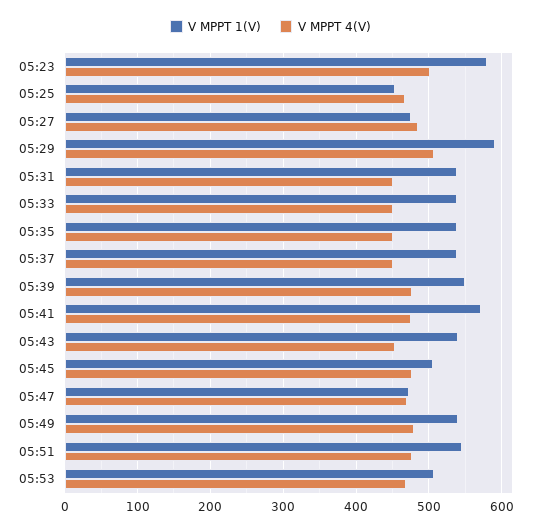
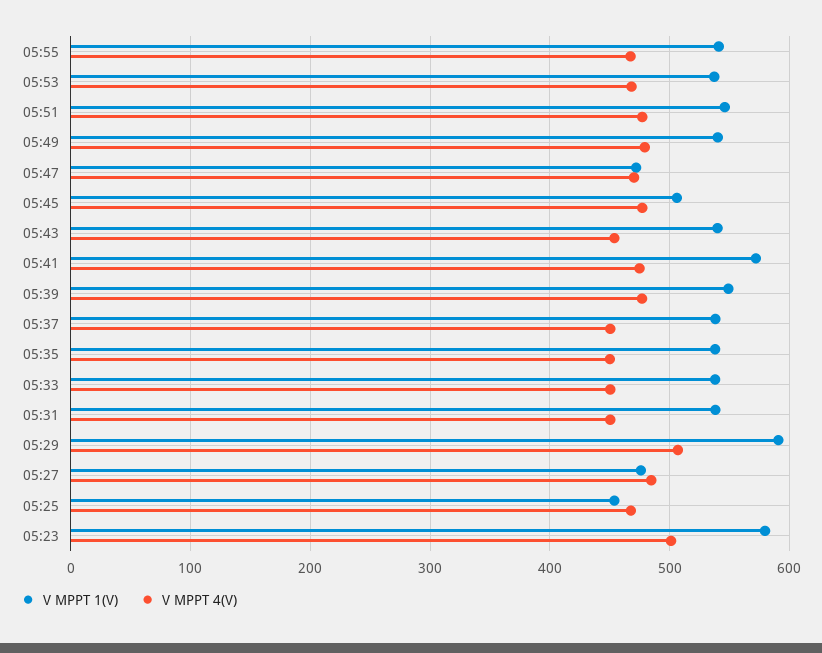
V MPPT 1(V), 05:53: 510 -> 540
V MPPT 1(V), 05:55: none -> 540
V MPPT 4(V), 05:55: none -> 470

